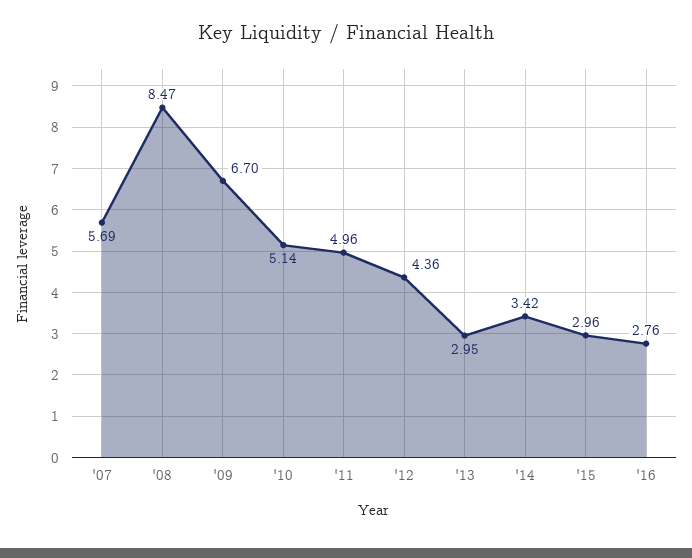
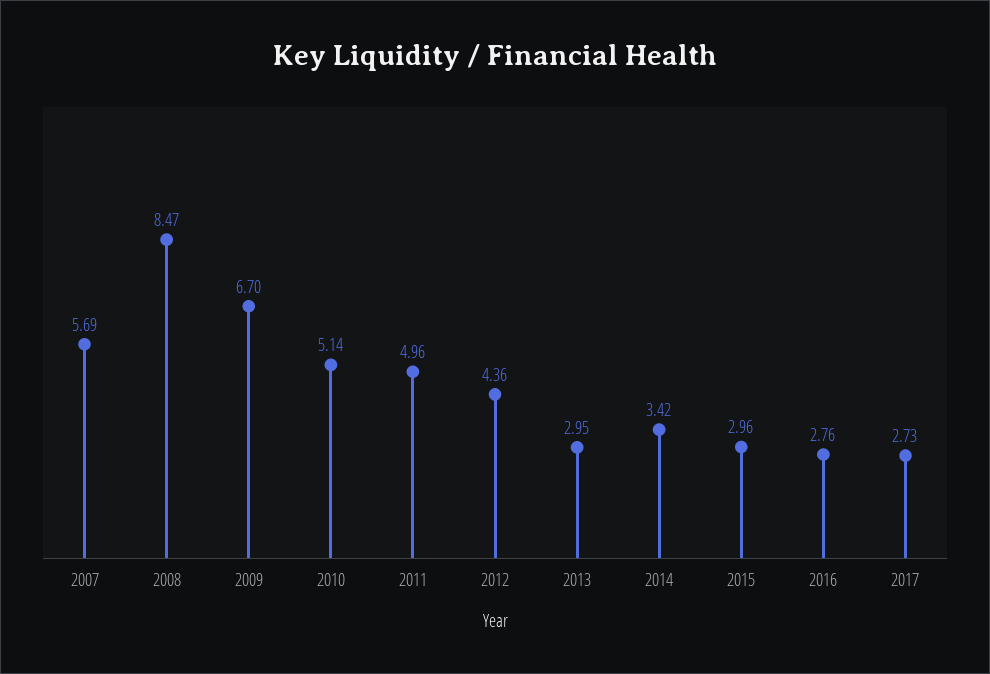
2017: none -> 2.73

